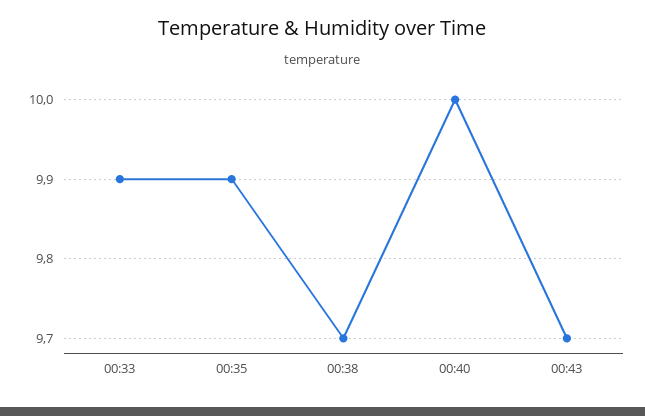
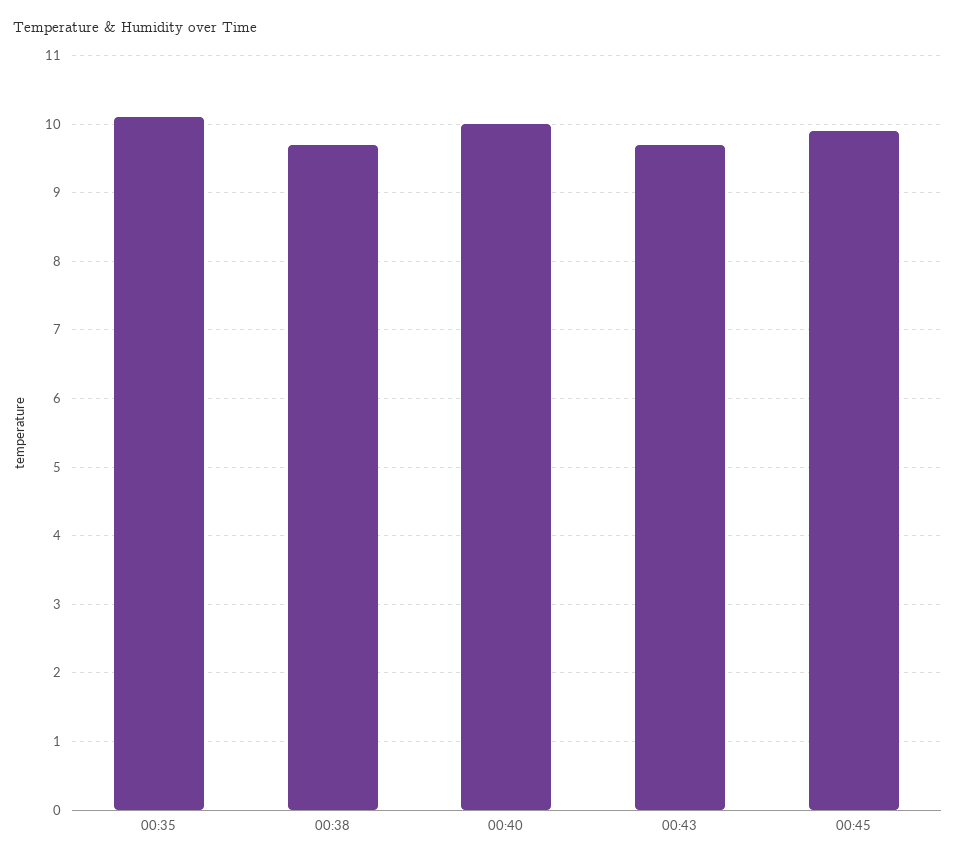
00:33: 9.9 -> none
00:35: 9.9 -> 10.1
00:45: none -> 9.9

